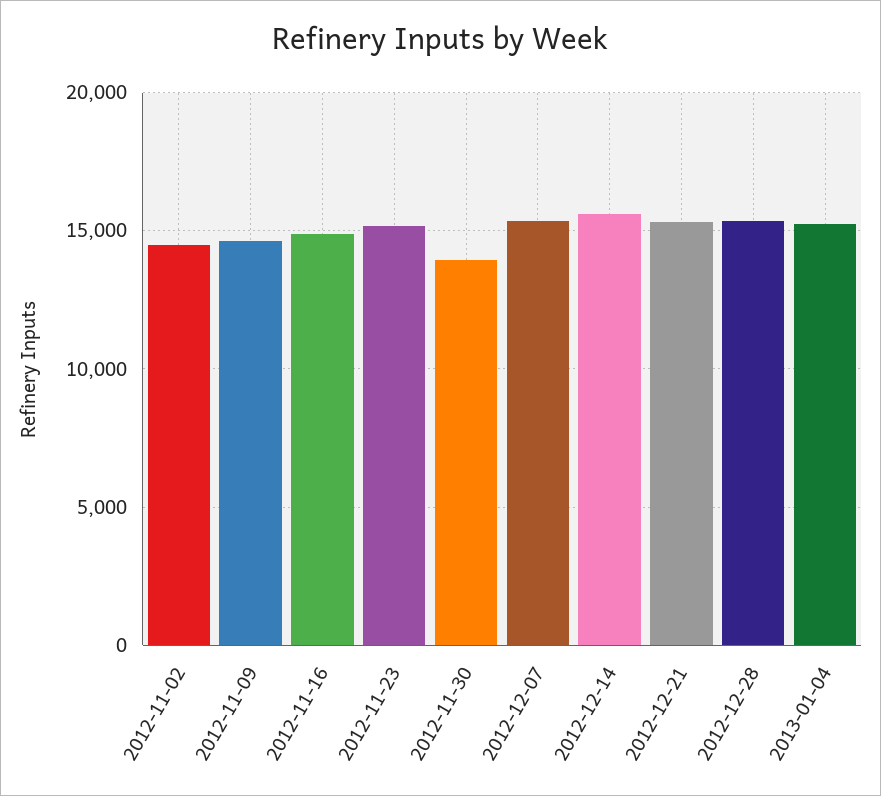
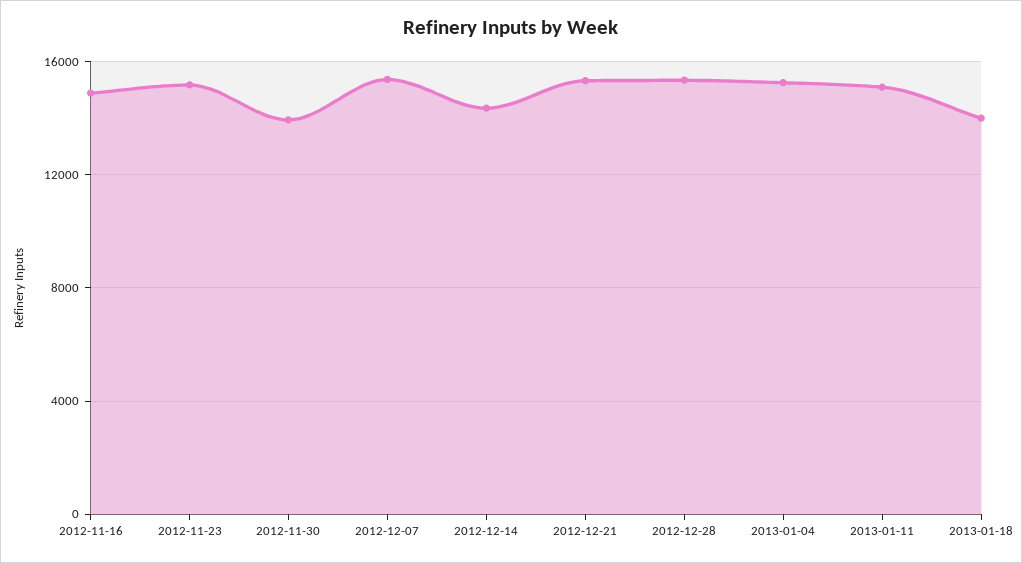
2012-11-02: 14500 -> none
2012-11-09: 14500 -> none
2012-12-14: 15500 -> 14500
2013-01-11: none -> 15000
2013-01-18: none -> 14000

